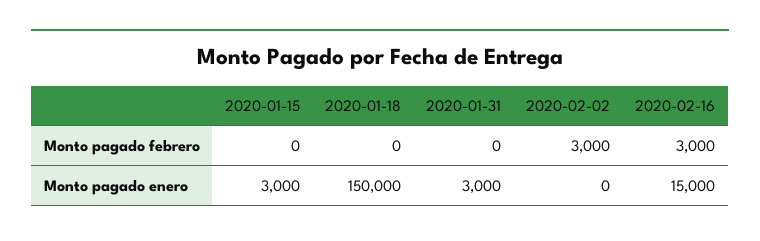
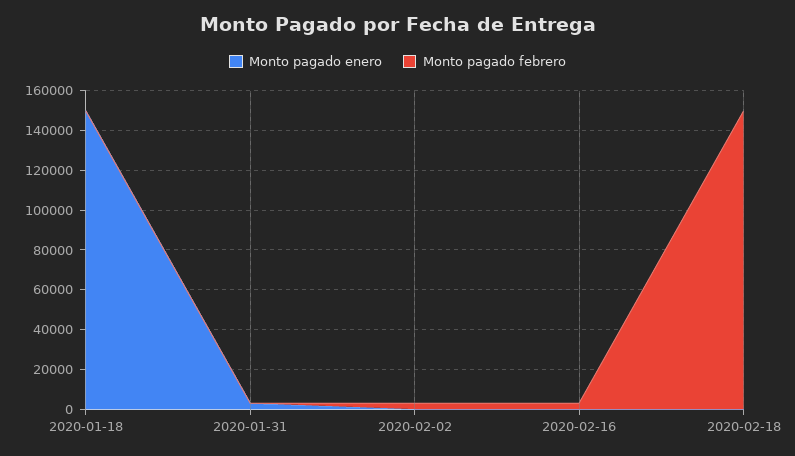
Monto pagado febrero, 2020-01-15: 0 -> none
Monto pagado enero, 2020-01-15: 3000 -> none
Monto pagado enero, 2020-02-16: 15000 -> 0
Monto pagado enero, 2020-02-18: none -> 0
Monto pagado febrero, 2020-02-18: none -> 150000

